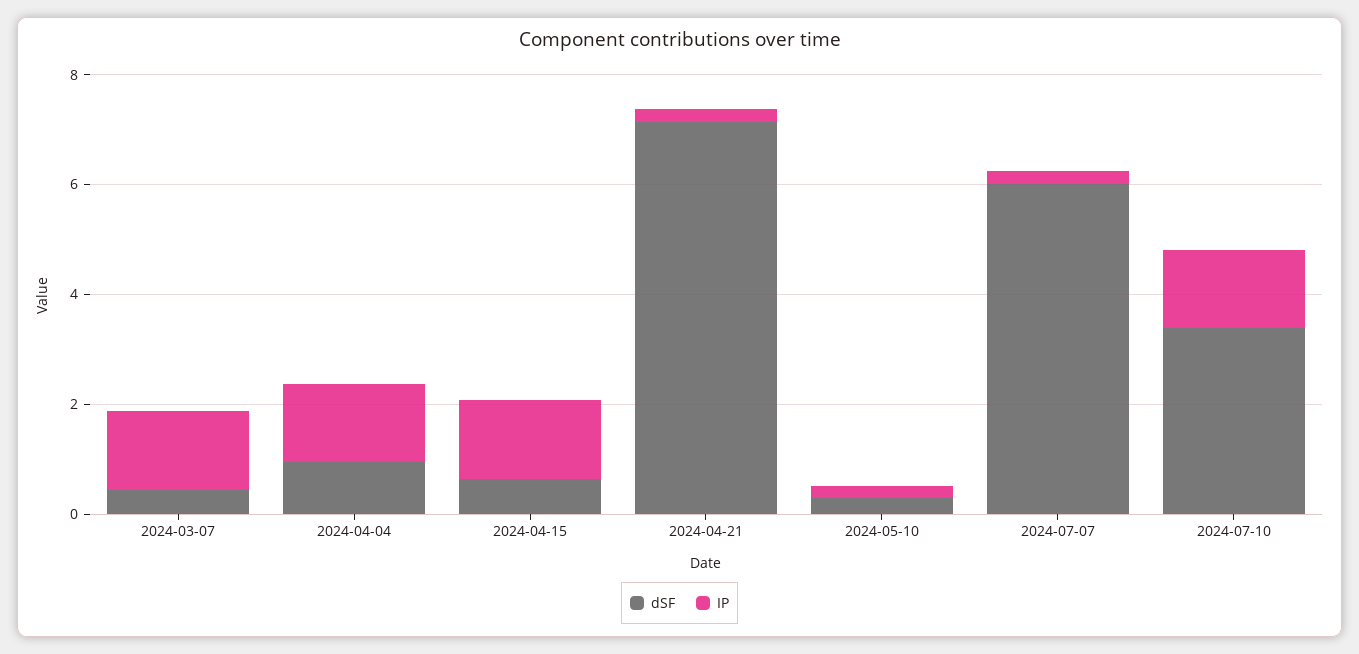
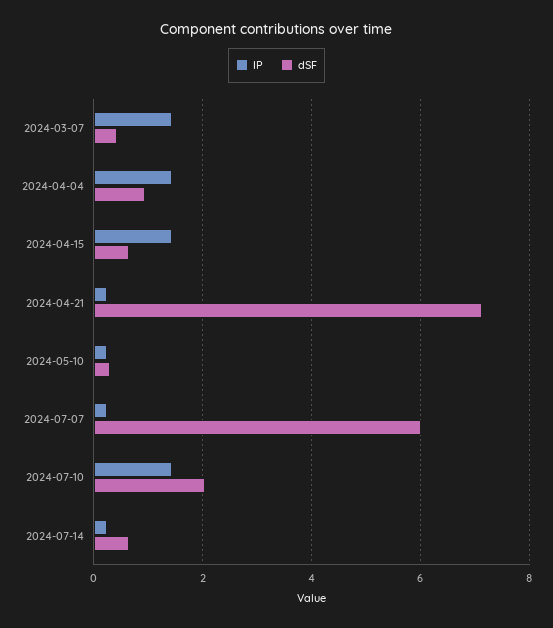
dSF, 2024-07-10: 3.5 -> 2
IP, 2024-07-14: none -> 0.2
dSF, 2024-07-14: none -> 0.6

